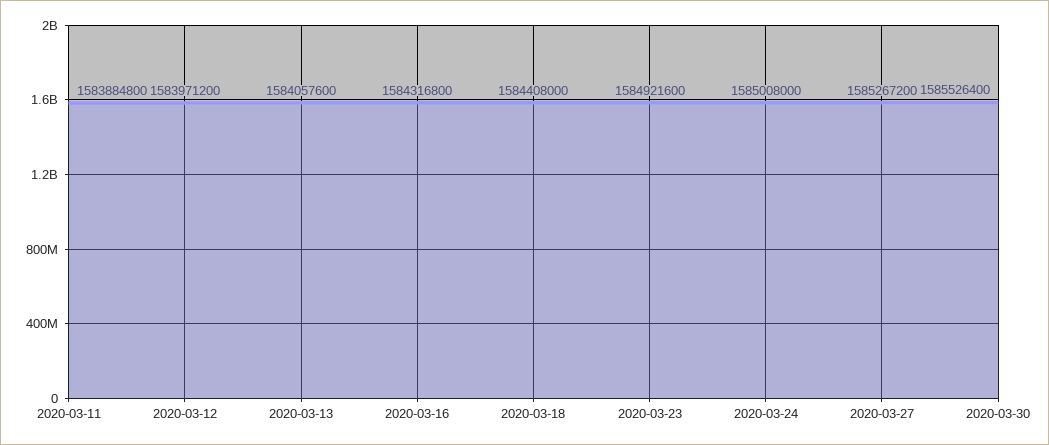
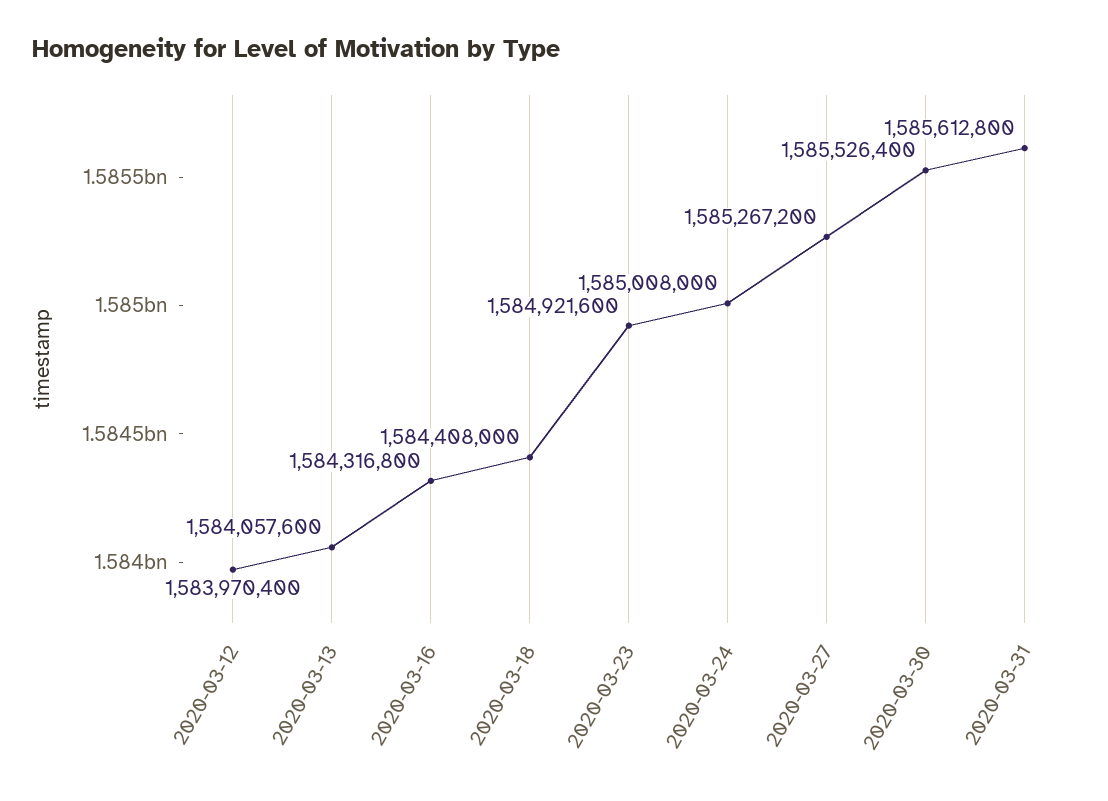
2020-03-11: 1583884800 -> none
2020-03-12: 1583971200 -> 1583970400
2020-03-31: none -> 1585612800

